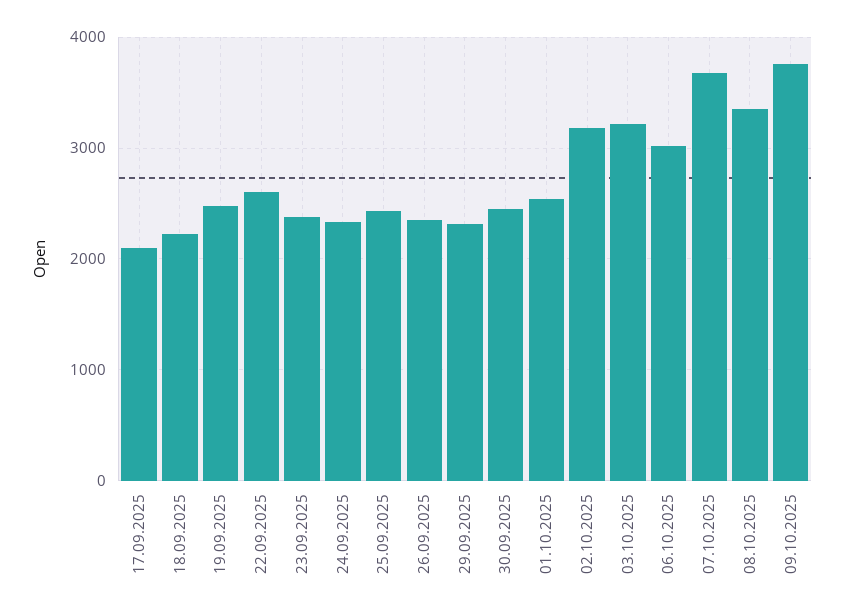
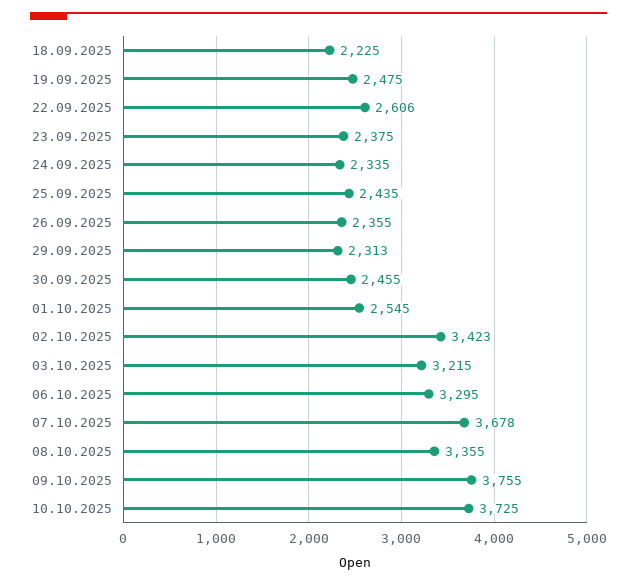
17.09.2025: 2100 -> none
02.10.2025: 3200 -> 3423
06.10.2025: 3000 -> 3295
10.10.2025: none -> 3725

